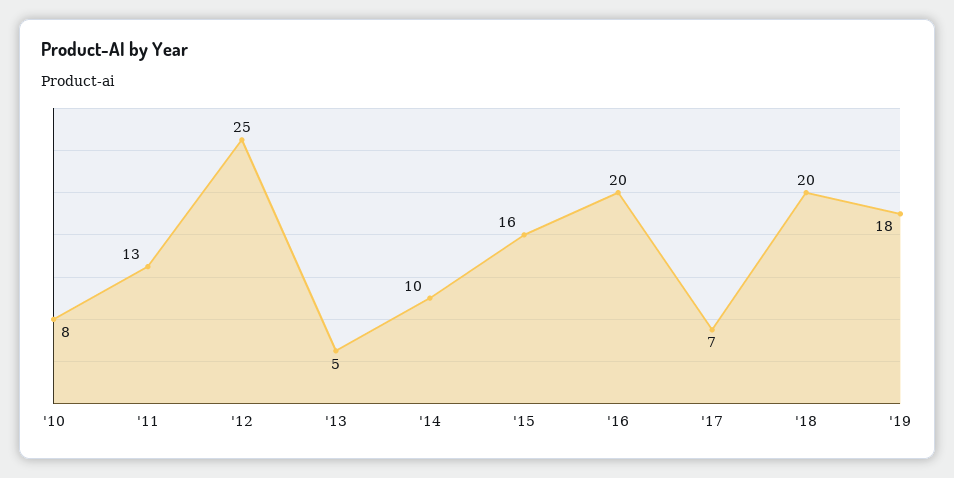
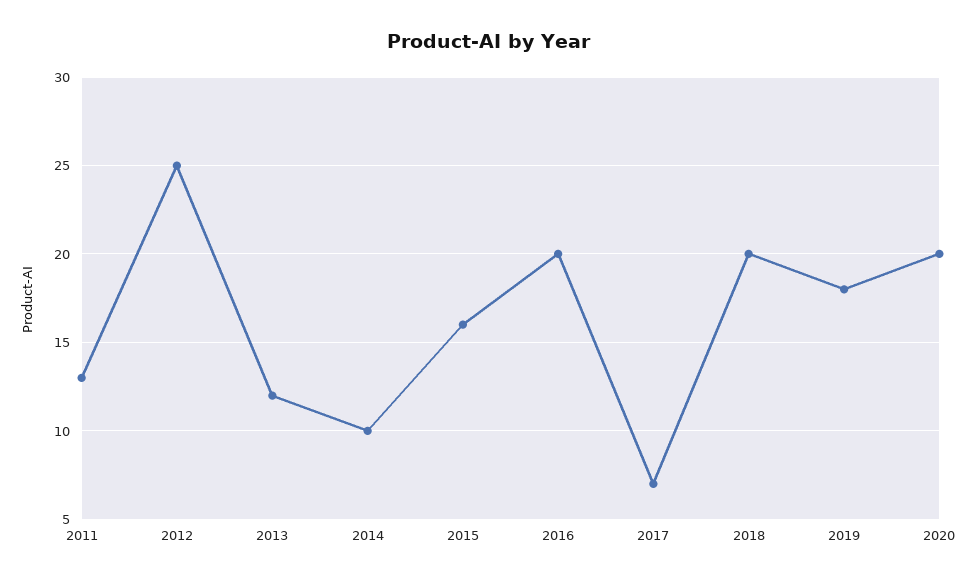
'10: 8 -> none
'13: 5 -> 12
2020: none -> 20

